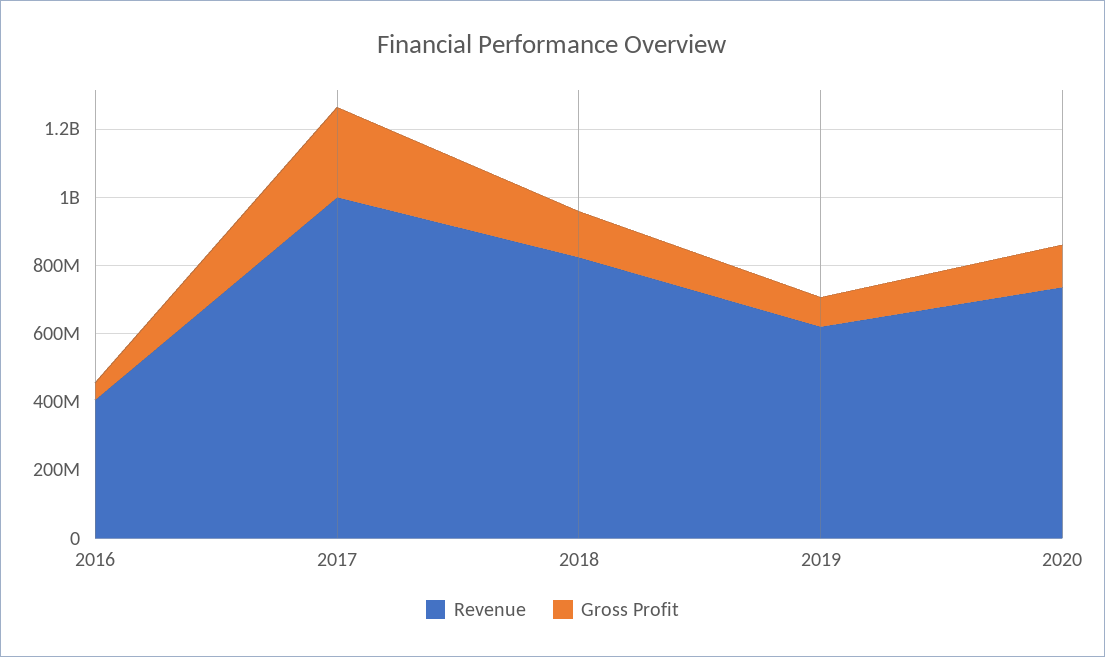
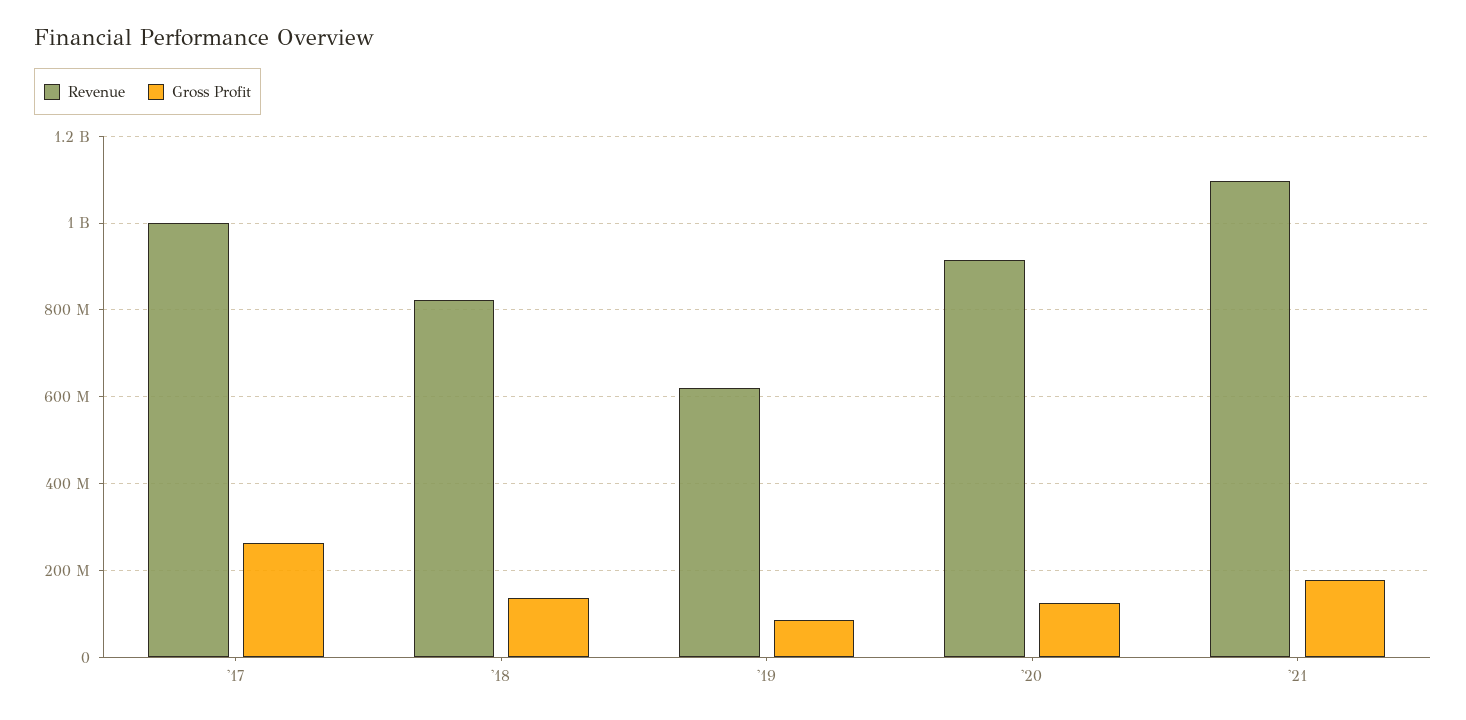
Revenue, 2016: 400000000 -> none
Gross Profit, 2016: 50000000 -> none
Revenue, 2020: 750000000 -> 920000000
Revenue, '21: none -> 1100000000
Gross Profit, '21: none -> 180000000

